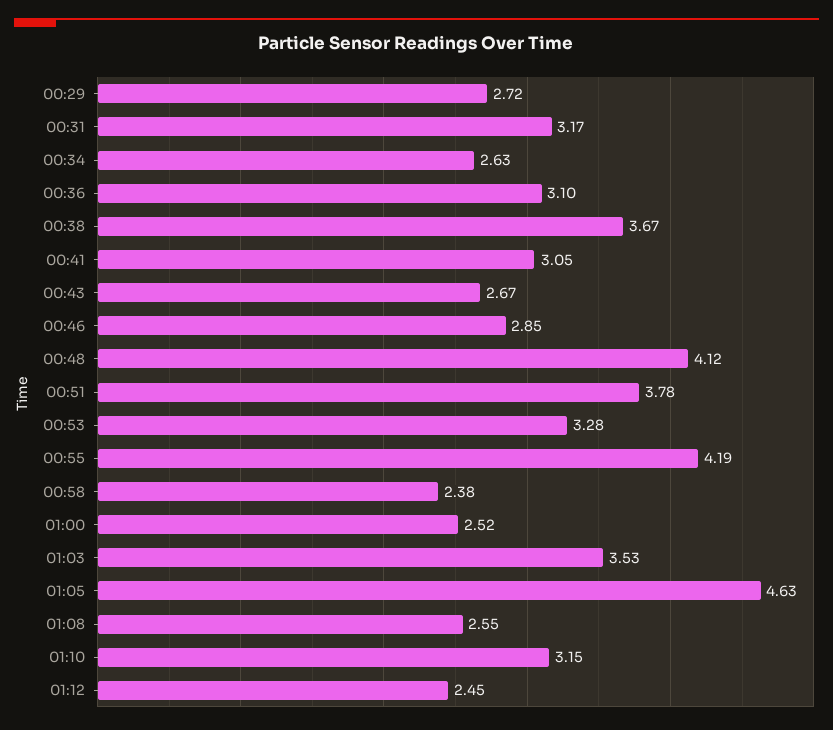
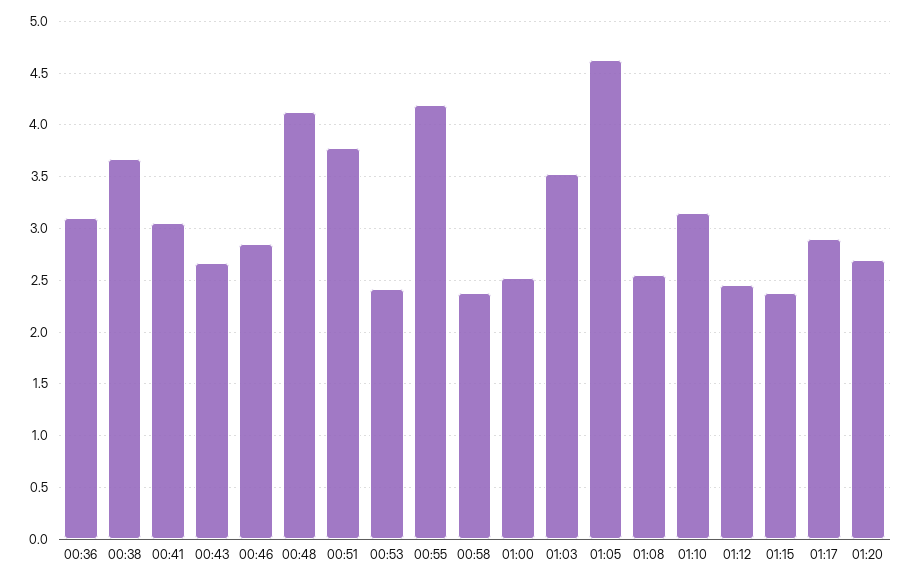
00:29: 2.72 -> none
00:31: 3.17 -> none
00:34: 2.63 -> none
00:53: 3.28 -> 2.4
01:15: none -> 2.4
01:17: none -> 2.9
01:20: none -> 2.7

